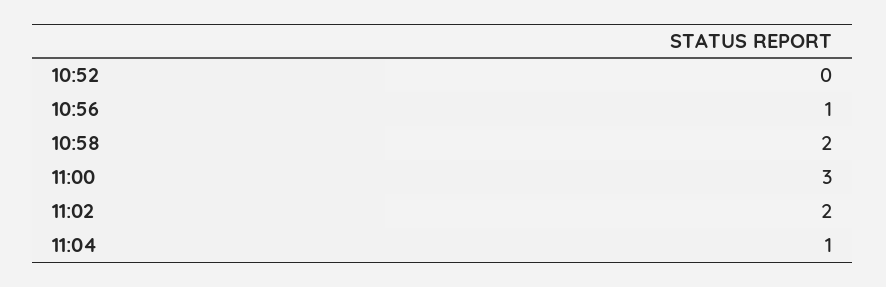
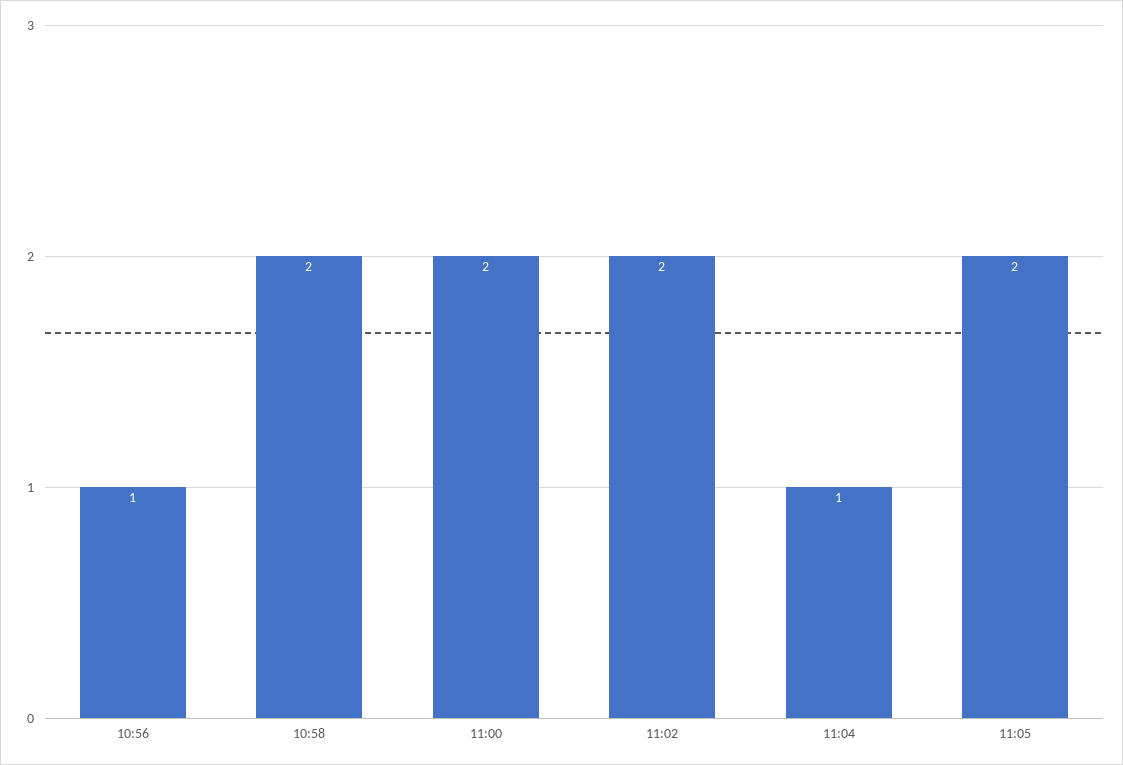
10:52: 0 -> none
11:00: 3 -> 2
11:05: none -> 2

